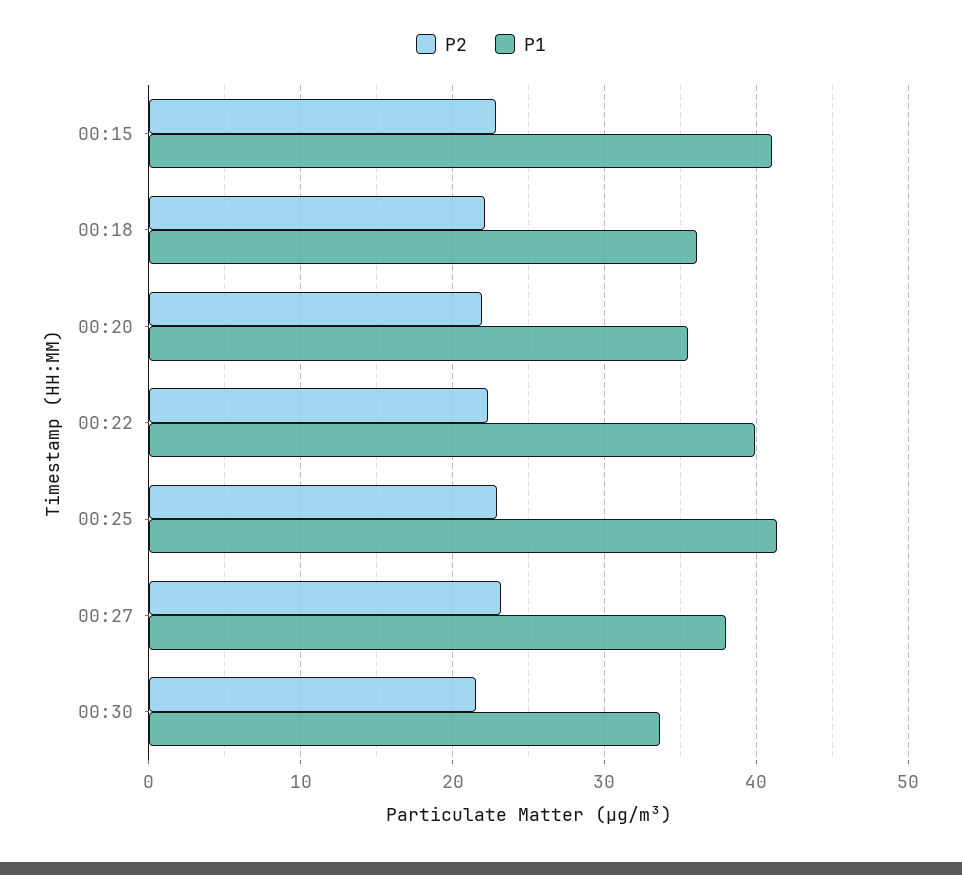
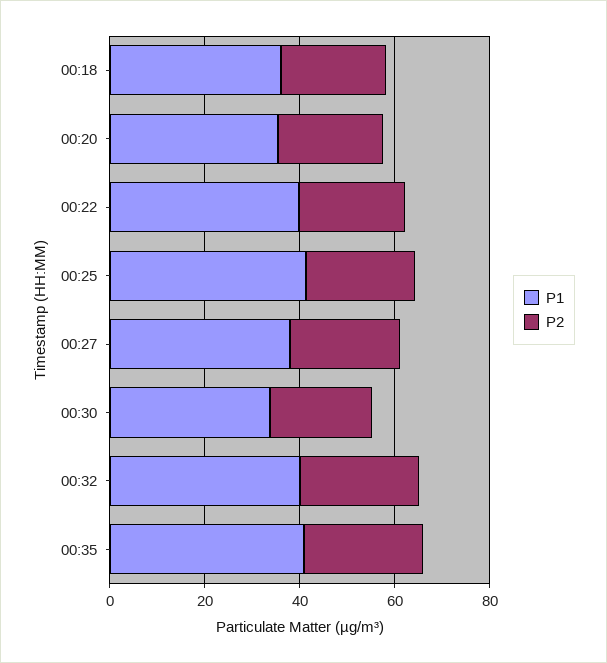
P2, 00:15: 23 -> none
P1, 00:15: 41 -> none
P1, 00:32: none -> 40
P2, 00:32: none -> 25
P1, 00:35: none -> 40
P2, 00:35: none -> 25

